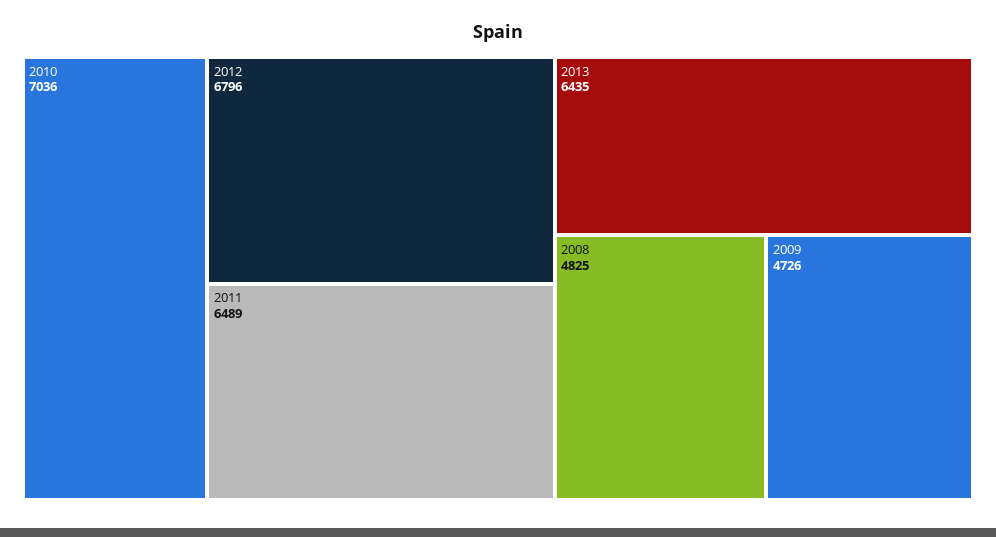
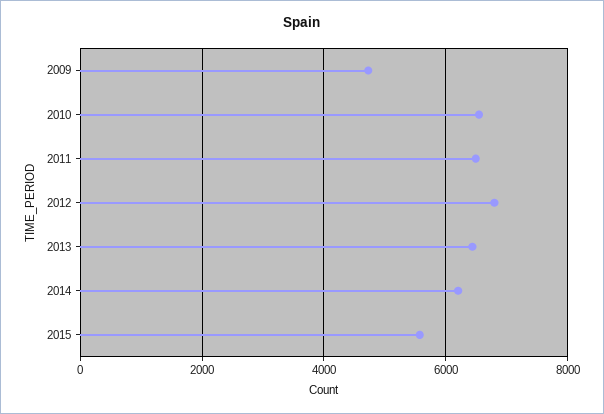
2010: 7036 -> 6600
2008: 4825 -> none
2014: none -> 6200
2015: none -> 5600

